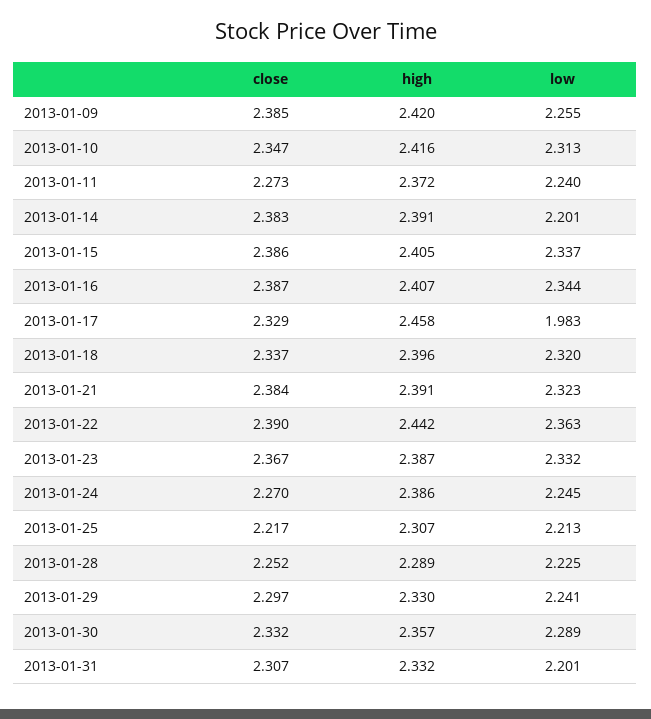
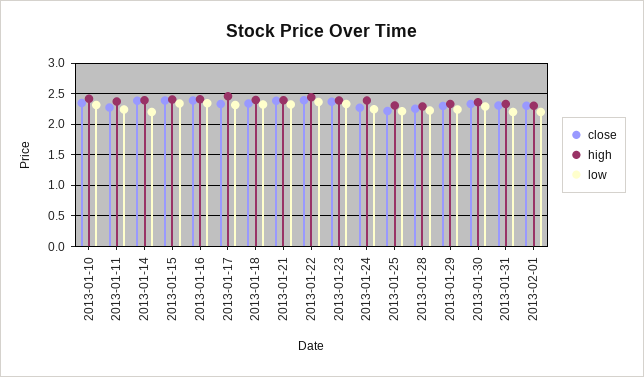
close, 2013-01-09: 2.385 -> none
high, 2013-01-09: 2.42 -> none
low, 2013-01-09: 2.255 -> none
low, 2013-01-17: 1.983 -> 2.3
close, 2013-02-01: none -> 2.3
high, 2013-02-01: none -> 2.3
low, 2013-02-01: none -> 2.2

